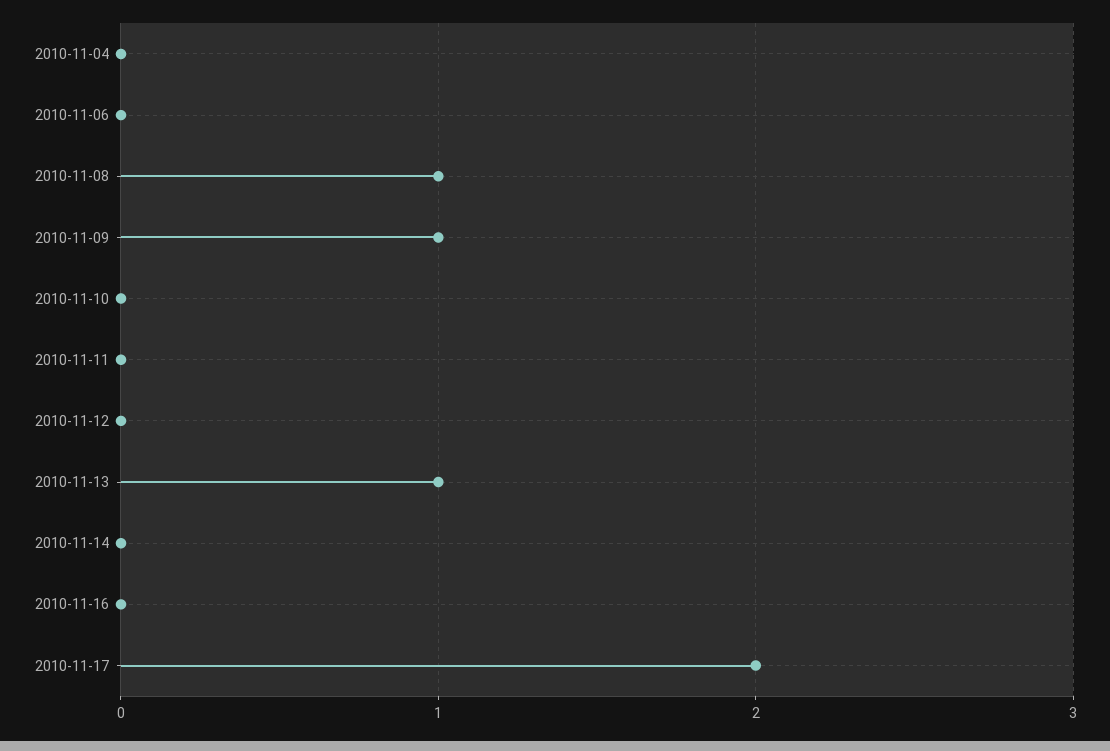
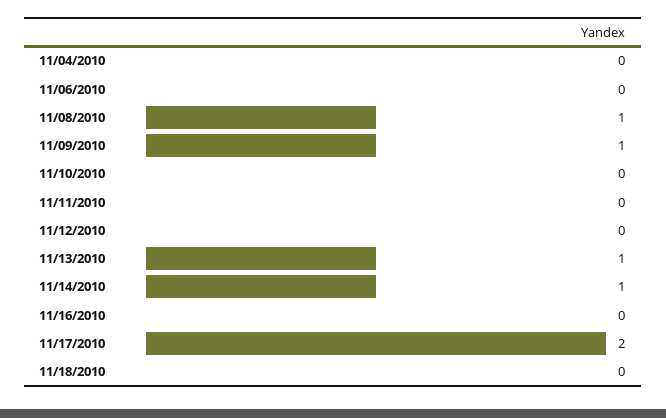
2010-11-14: 0 -> 1
11/18/2010: none -> 0

